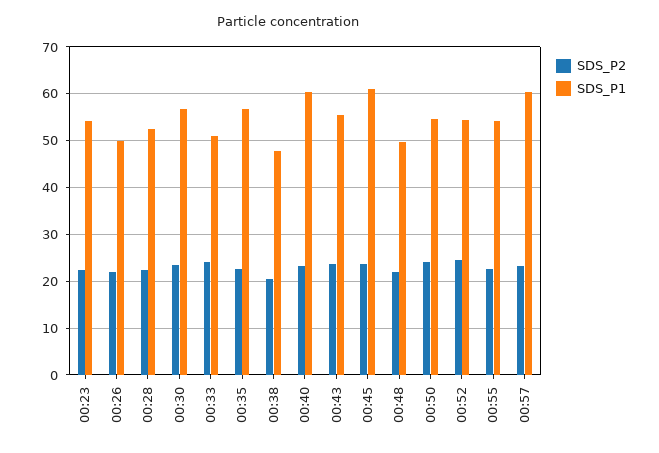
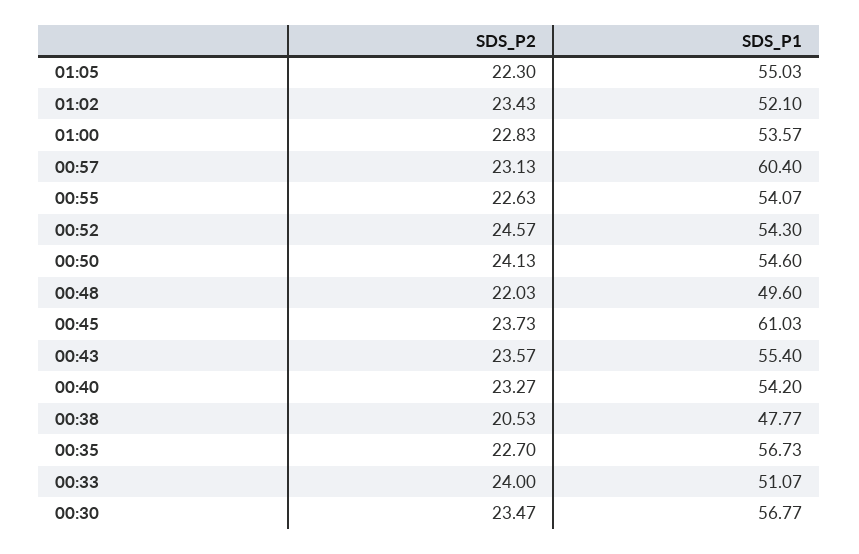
SDS_P2, 00:23: 22 -> none
SDS_P1, 00:23: 54 -> none
SDS_P2, 00:26: 22 -> none
SDS_P1, 00:26: 50 -> none
SDS_P2, 00:28: 22 -> none
SDS_P1, 00:28: 52 -> none
SDS_P1, 00:40: 60 -> 54.2
SDS_P2, 01:05: none -> 22.3
SDS_P1, 01:05: none -> 55.03
SDS_P2, 01:02: none -> 23.43
SDS_P1, 01:02: none -> 52.1
SDS_P2, 01:00: none -> 22.83
SDS_P1, 01:00: none -> 53.57

